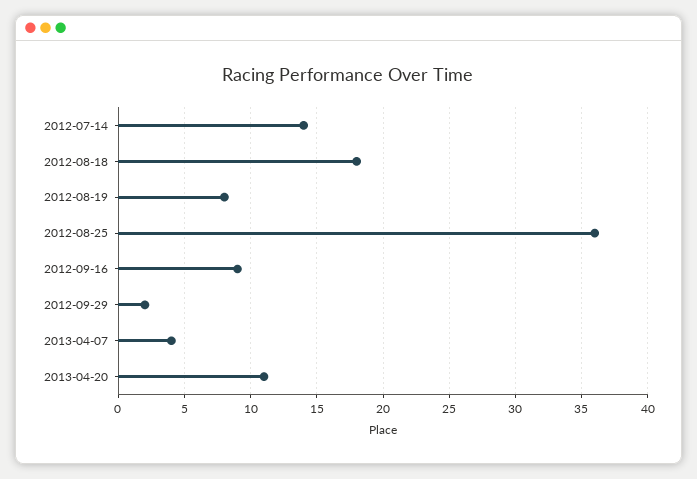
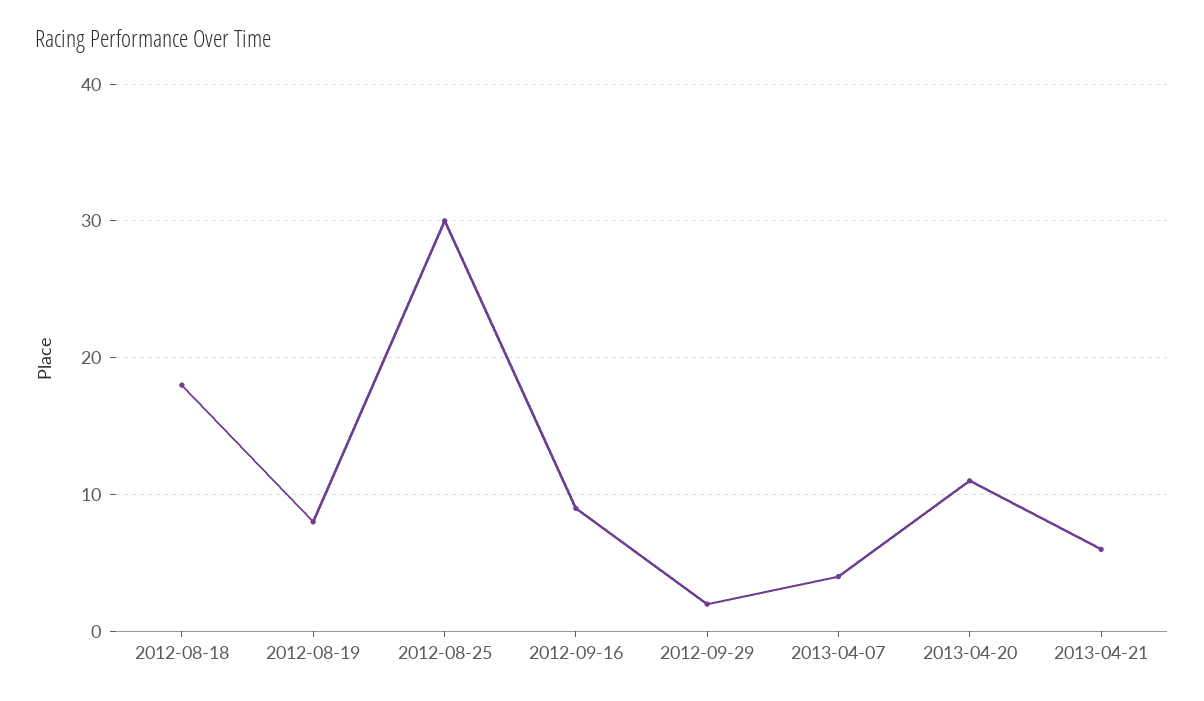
2012-07-14: 14 -> none
2012-08-25: 36 -> 30
2013-04-21: none -> 6

